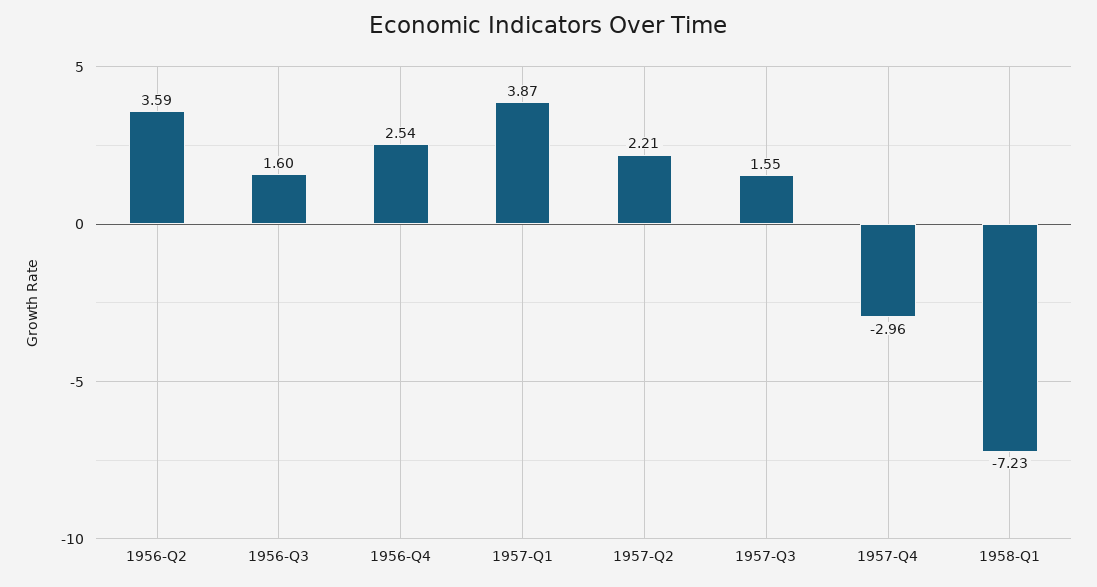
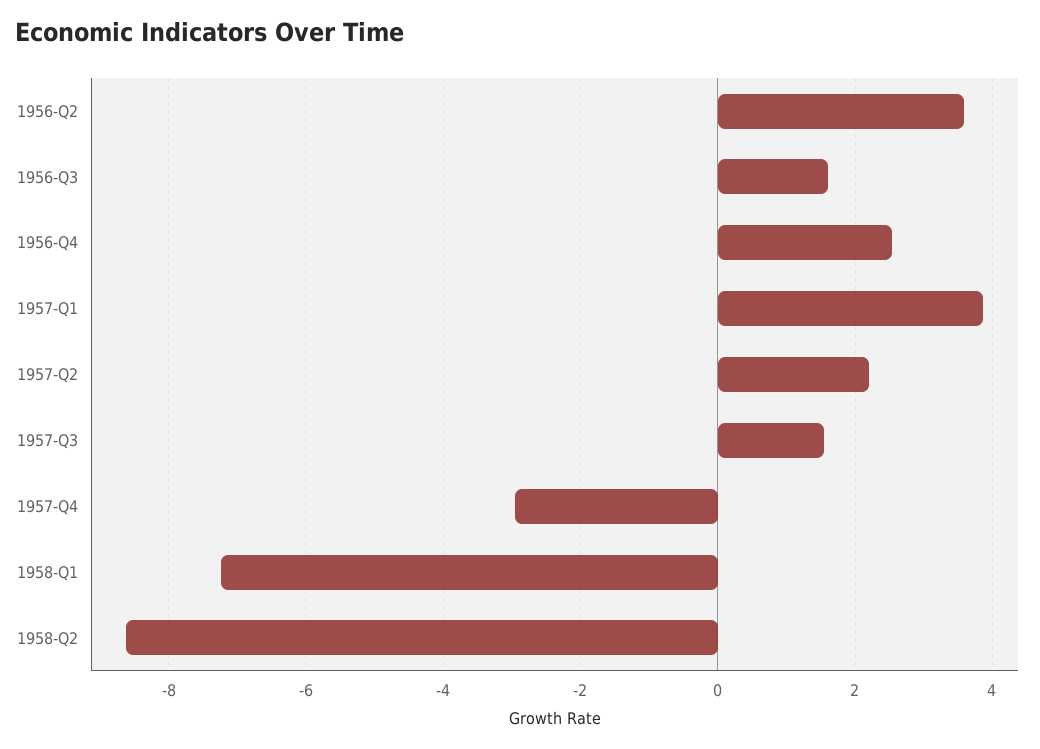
1958-Q2: none -> -8.6

